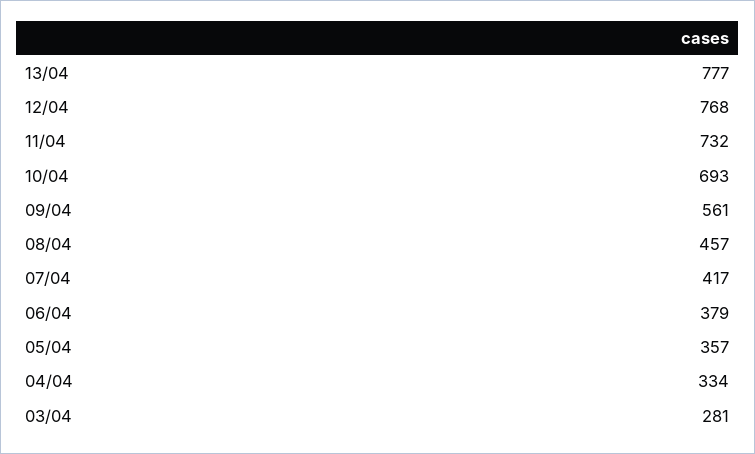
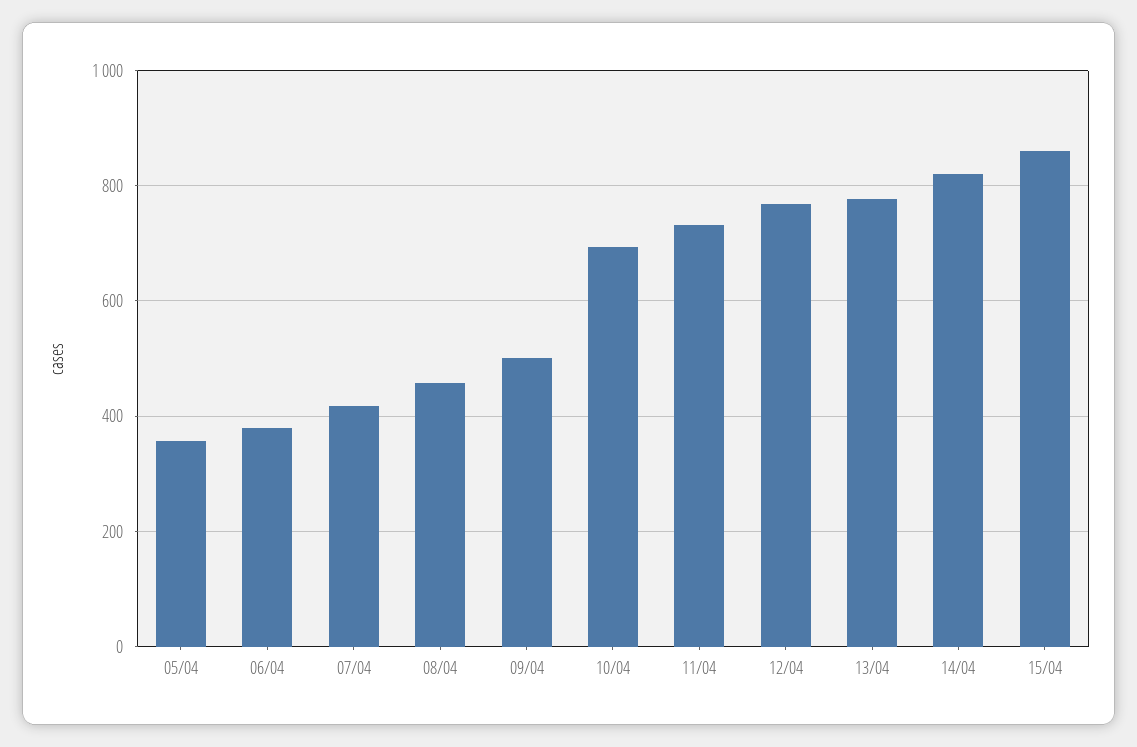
09/04: 561 -> 500
04/04: 334 -> none
03/04: 281 -> none
14/04: none -> 820
15/04: none -> 860

